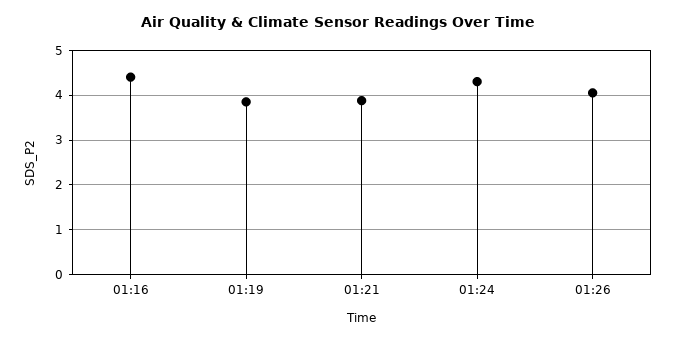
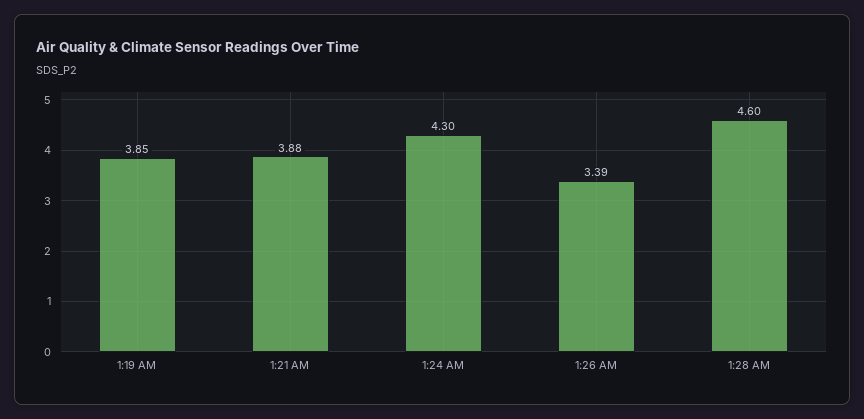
01:16: 4.4 -> none
01:26: 4 -> 3.39
1:28 AM: none -> 4.6

